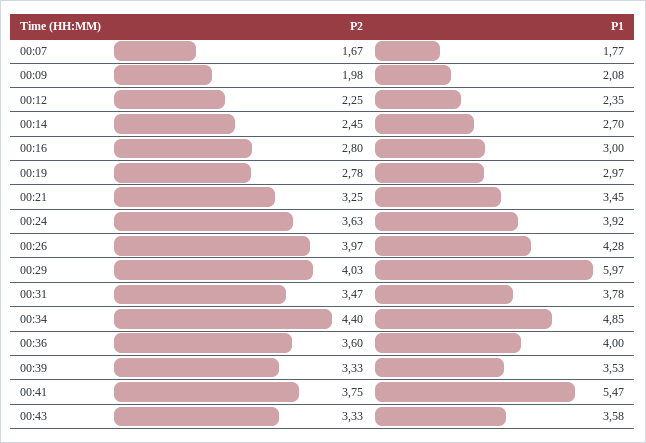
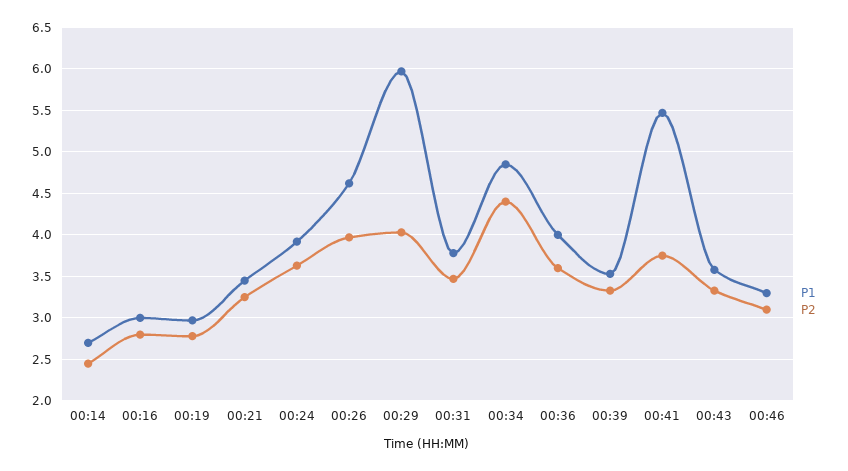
P2, 00:07: 1.67 -> none
P1, 00:07: 1.77 -> none
P2, 00:09: 1.98 -> none
P1, 00:09: 2.08 -> none
P2, 00:12: 2.25 -> none
P1, 00:12: 2.35 -> none
P1, 00:26: 4.28 -> 4.6
P1, 00:46: none -> 3.3
P2, 00:46: none -> 3.1

